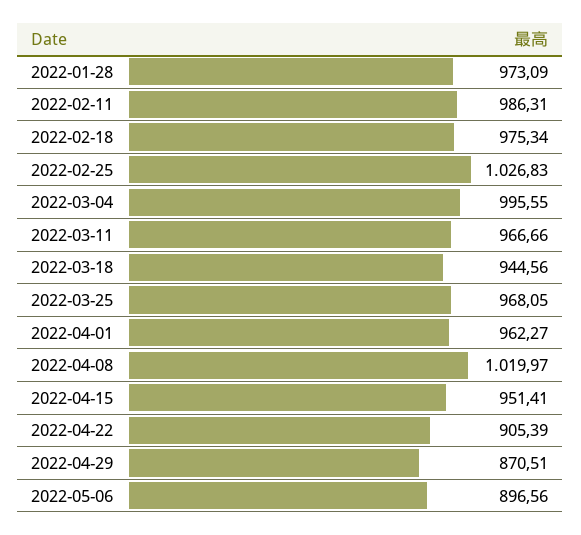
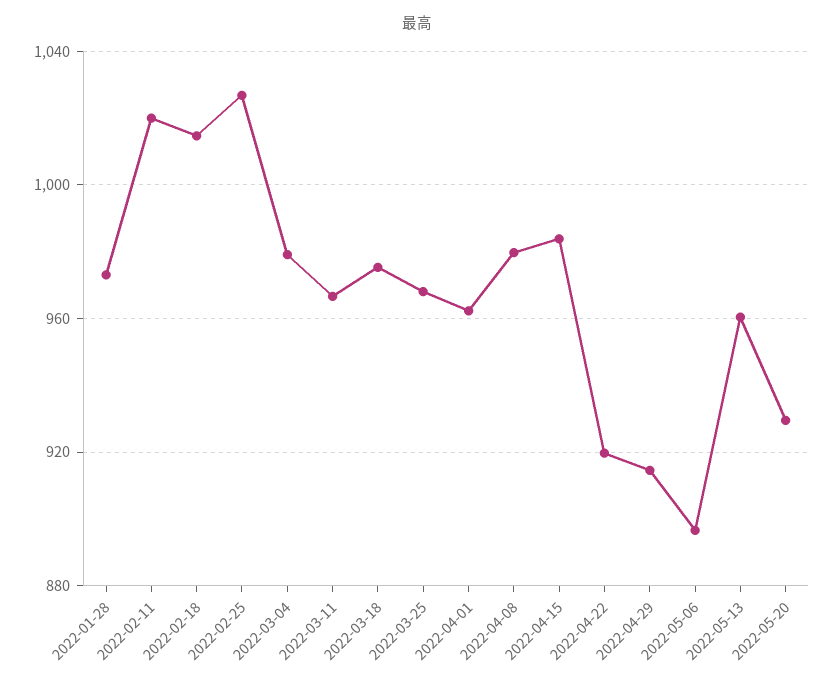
2022-02-11: 986.31 -> 1020
2022-02-18: 975.34 -> 1015
2022-03-04: 995.55 -> 980
2022-03-18: 944.56 -> 975
2022-04-08: 1019.97 -> 980
2022-04-15: 951.41 -> 985
2022-04-22: 905.39 -> 920
2022-04-29: 870.51 -> 915
2022-05-13: none -> 960
2022-05-20: none -> 930

